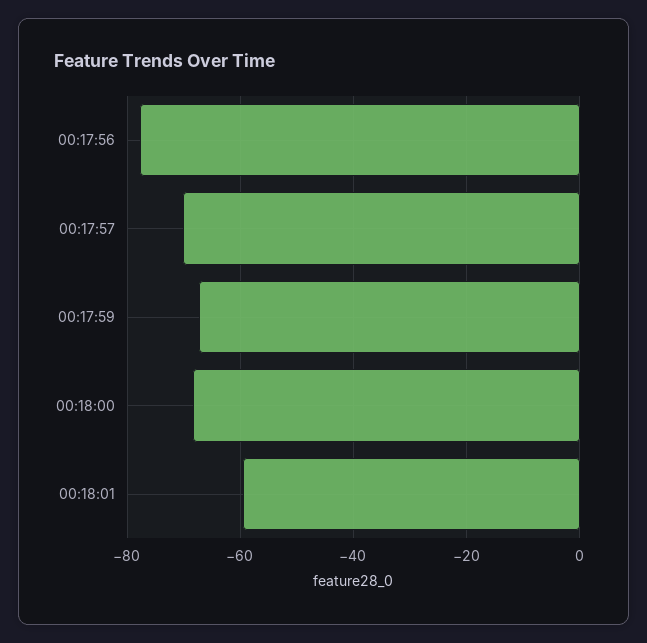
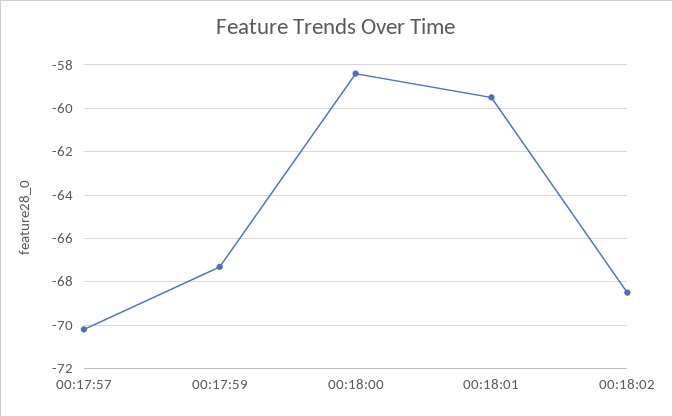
00:17:56: -78 -> none
00:18:00: -68 -> -58.5
00:18:02: none -> -68.5

